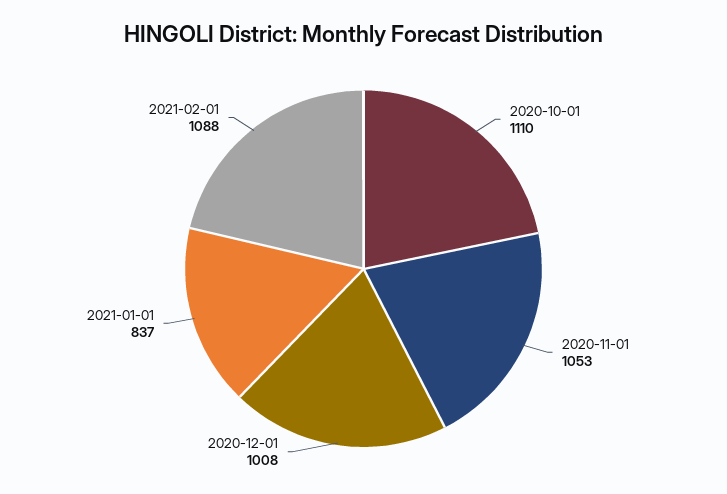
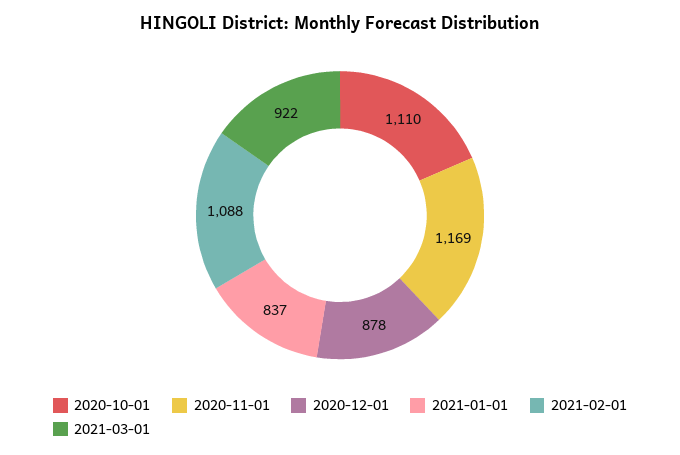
2020-11-01: 1053 -> 1169
2020-12-01: 1008 -> 878
2021-03-01: none -> 922

